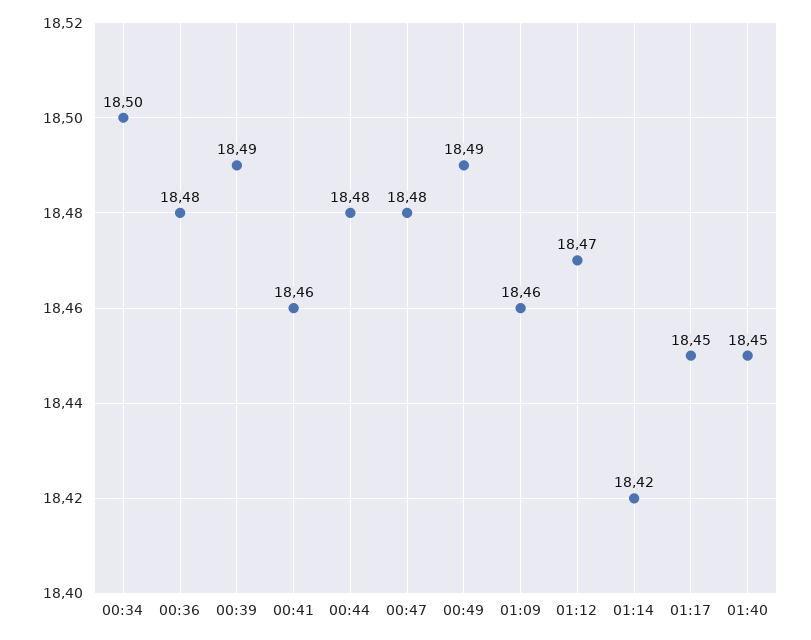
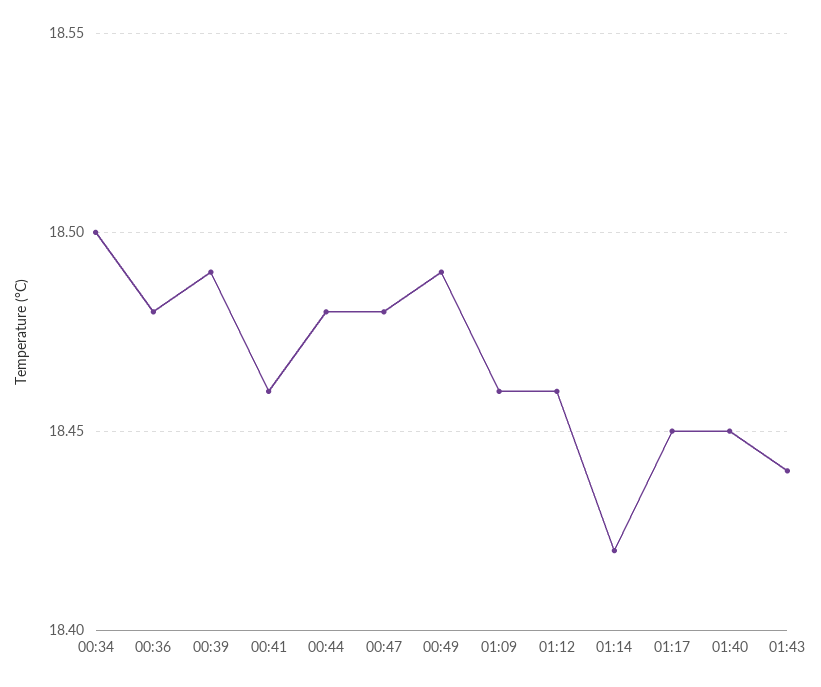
01:12: 18.47 -> 18.46
01:43: none -> 18.44

